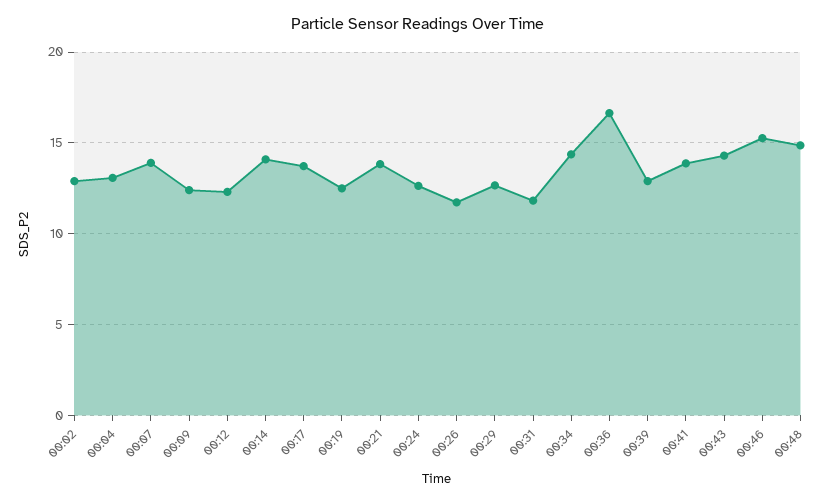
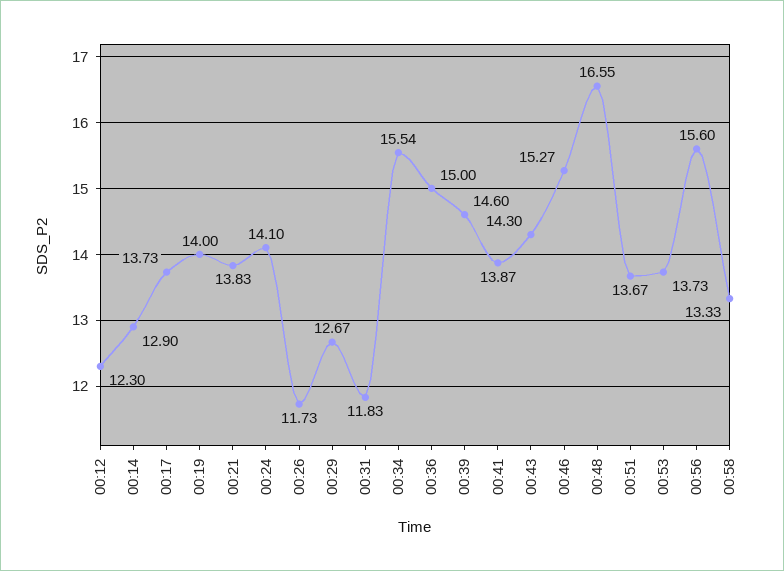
00:02: 13 -> none
00:04: 13 -> none
00:07: 14 -> none
00:09: 12.5 -> none
00:14: 14 -> 12.9
00:19: 12.5 -> 14
00:24: 12.5 -> 14.1
00:34: 14.5 -> 15.54
00:36: 16.5 -> 15
00:39: 13 -> 14.6
00:48: 15 -> 16.55
00:51: none -> 13.67
00:53: none -> 13.73
00:56: none -> 15.6
00:58: none -> 13.33

